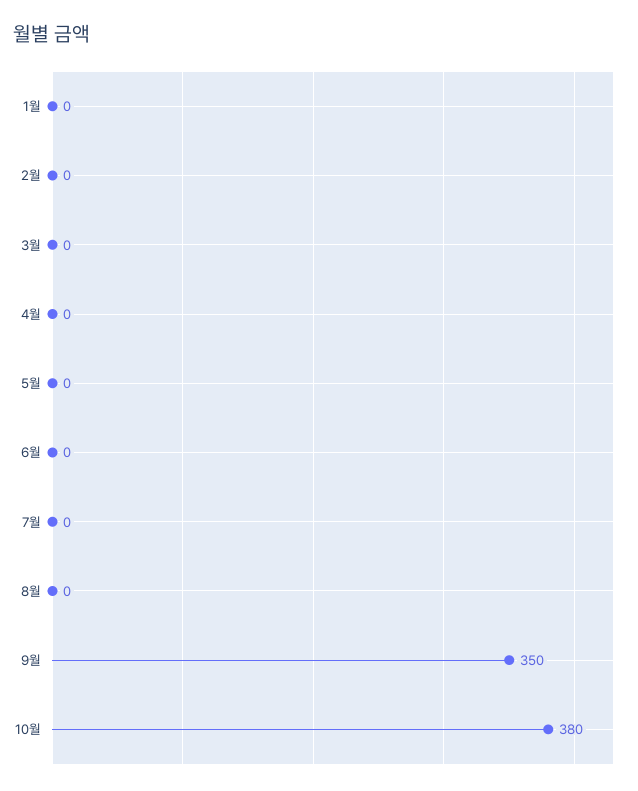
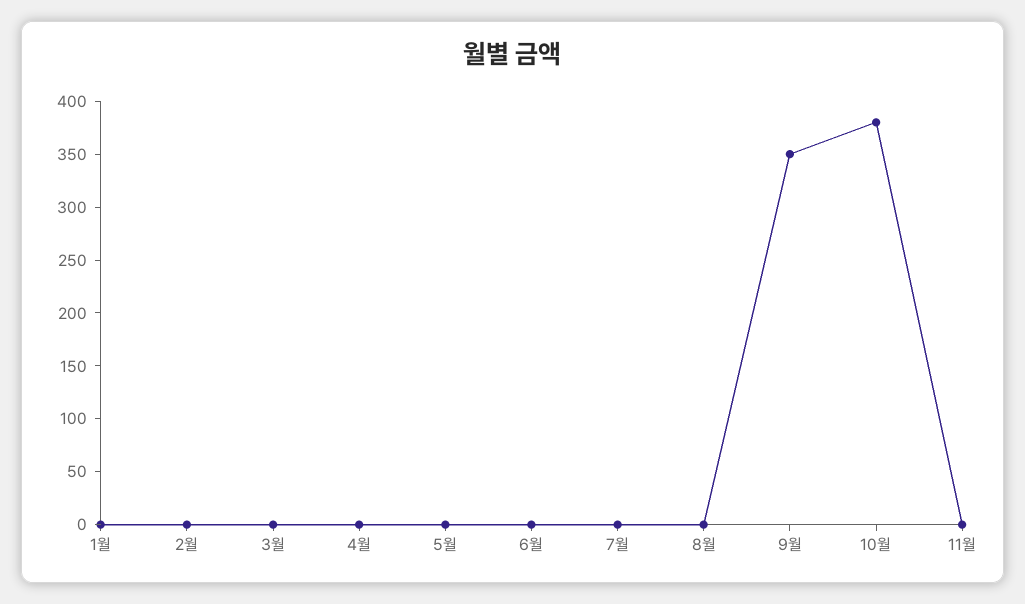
11월: none -> 0

